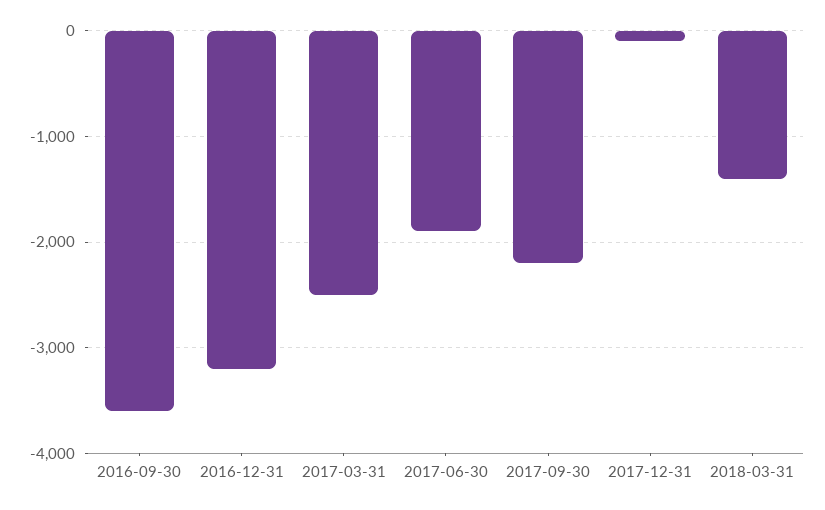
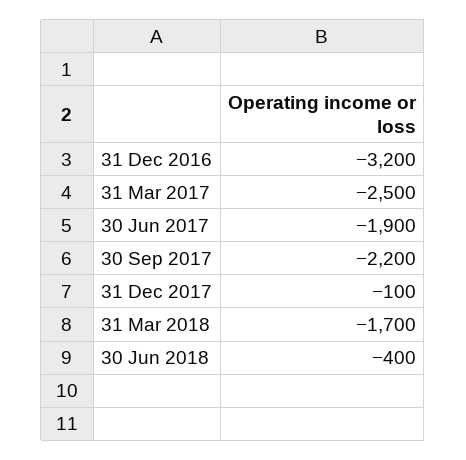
2016-09-30: -3600 -> none
2018-03-31: -1400 -> -1700
30 Jun 2018: none -> -400

